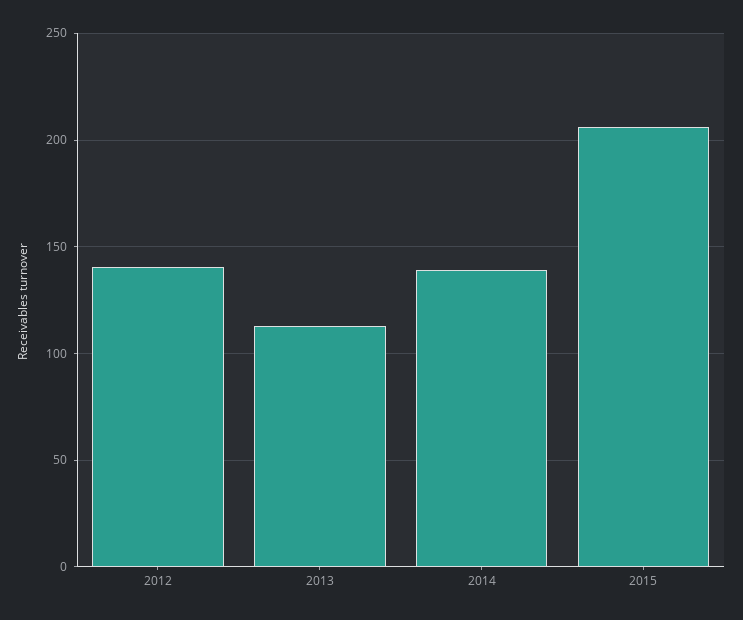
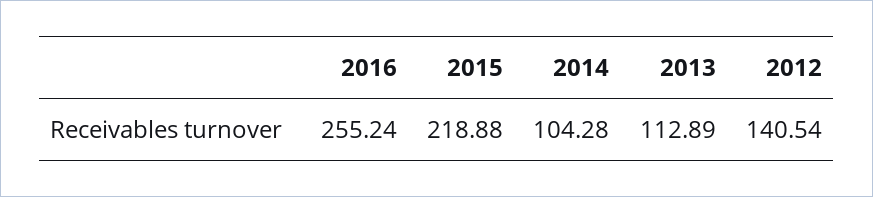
2014: 140 -> 104.28
2015: 205 -> 218.88
2016: none -> 255.24

